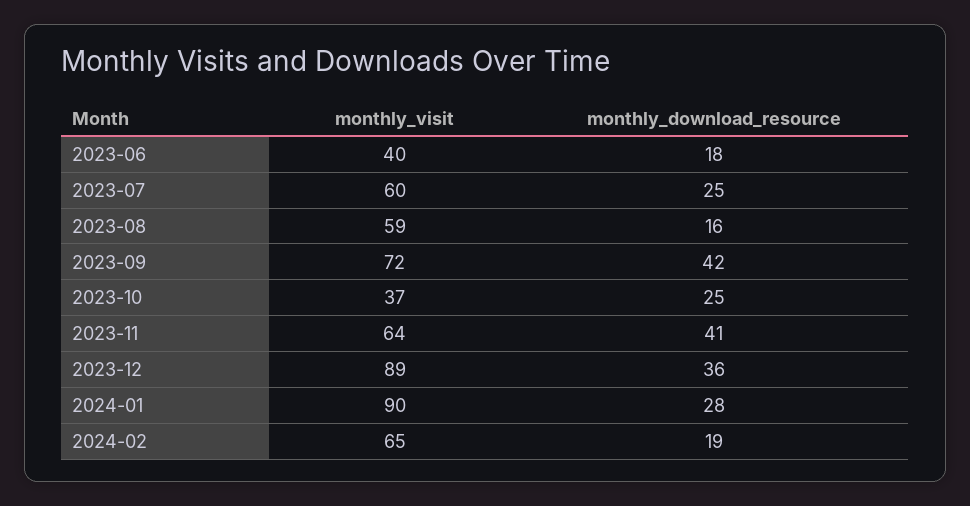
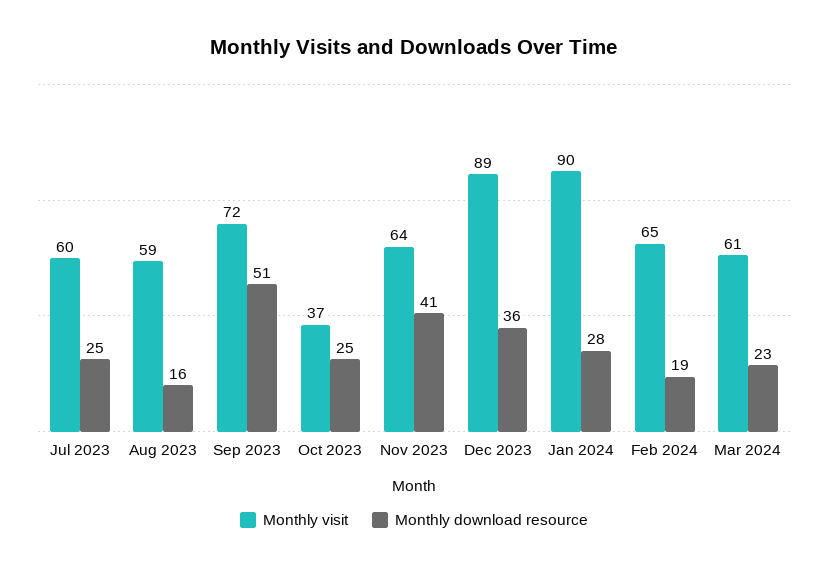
monthly_visit, 2023-06: 40 -> none
monthly_download_resource, 2023-06: 18 -> none
monthly_download_resource, 2023-09: 42 -> 51
monthly_visit, Mar 2024: none -> 61
monthly_download_resource, Mar 2024: none -> 23

